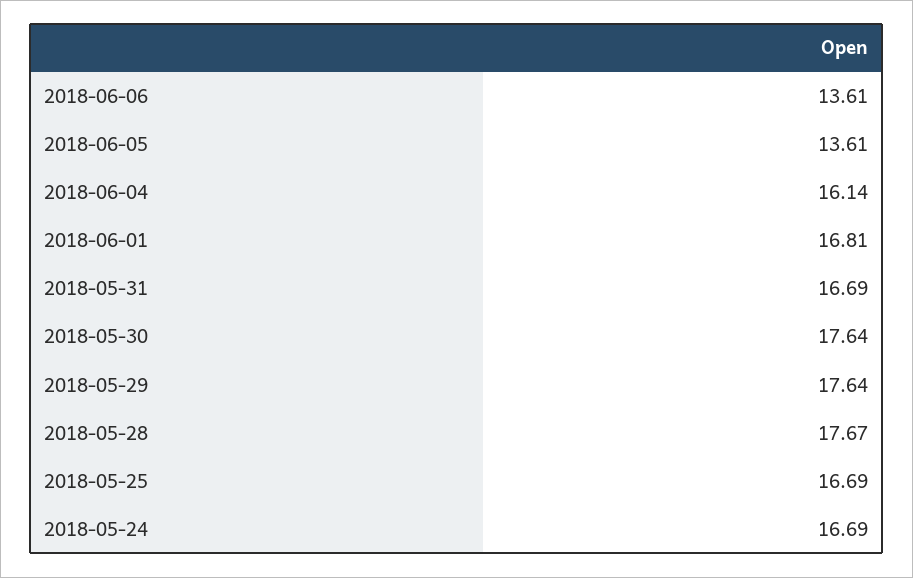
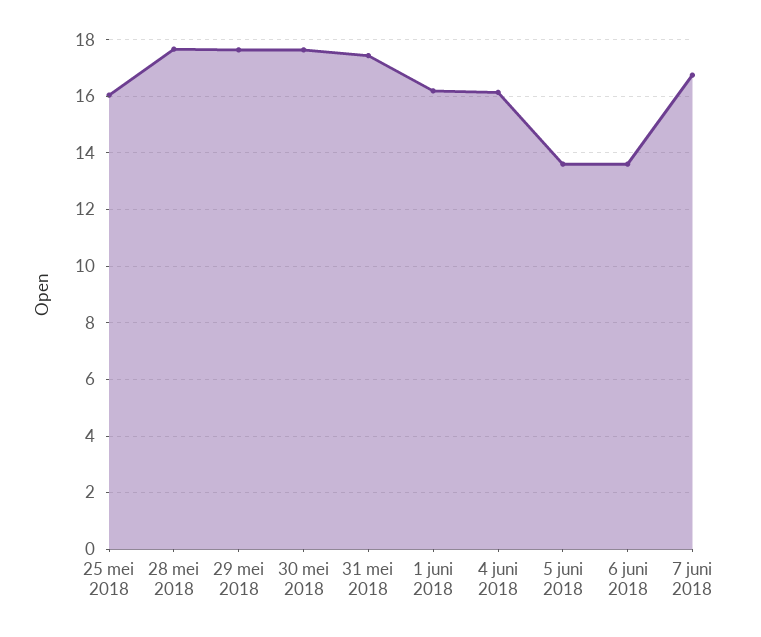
2018-06-01: 16.81 -> 16.25
2018-05-31: 16.69 -> 17.5
2018-05-25: 16.69 -> 16
2018-05-24: 16.69 -> none
7 juni 2018: none -> 16.75

